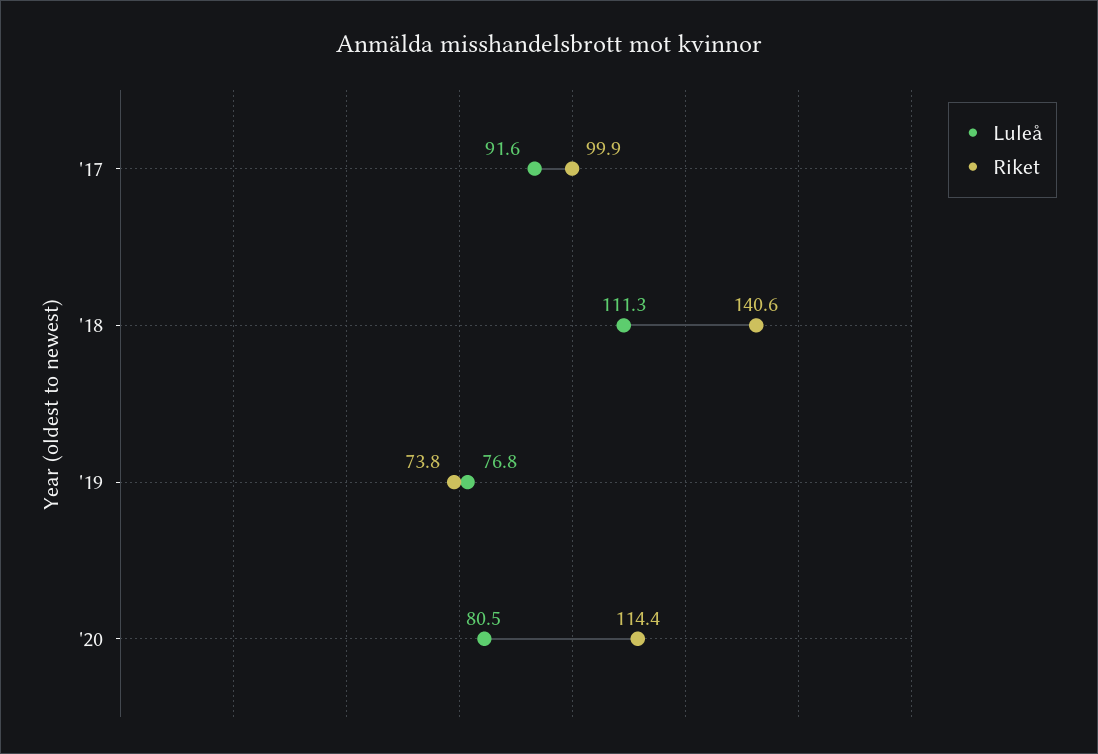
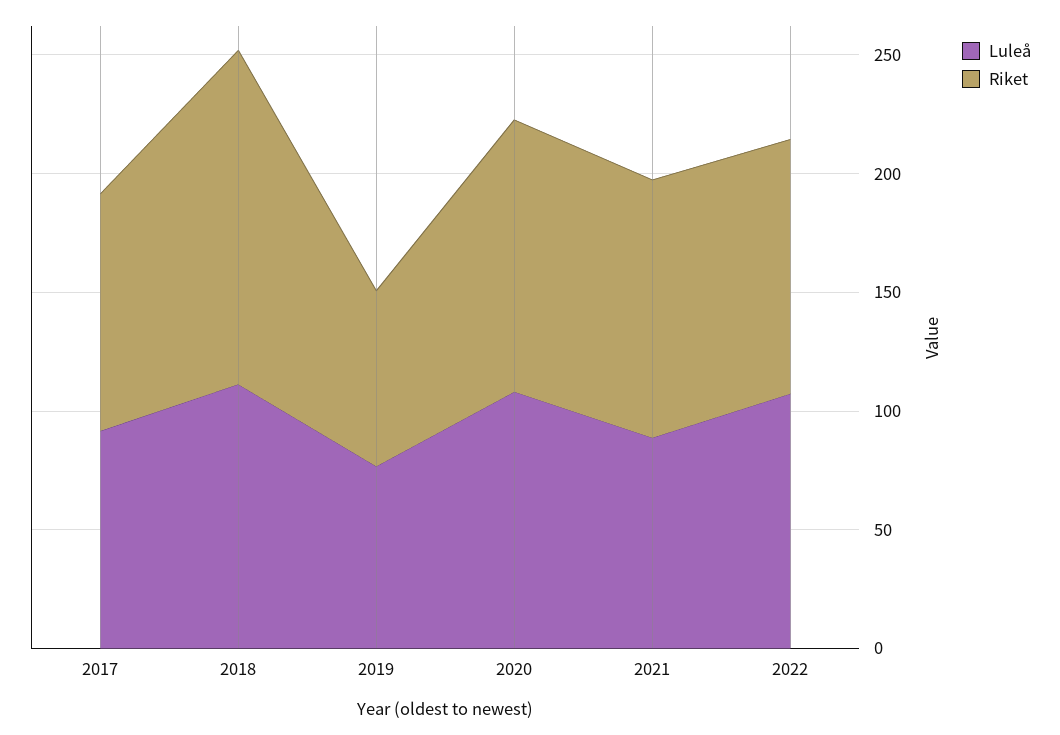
Luleå, '20: 80.5 -> 110
Luleå, 2021: none -> 90
Riket, 2021: none -> 110
Luleå, 2022: none -> 110
Riket, 2022: none -> 110

